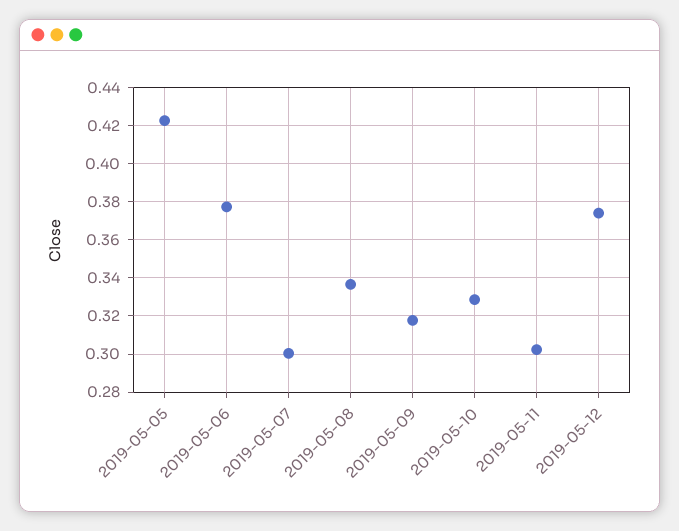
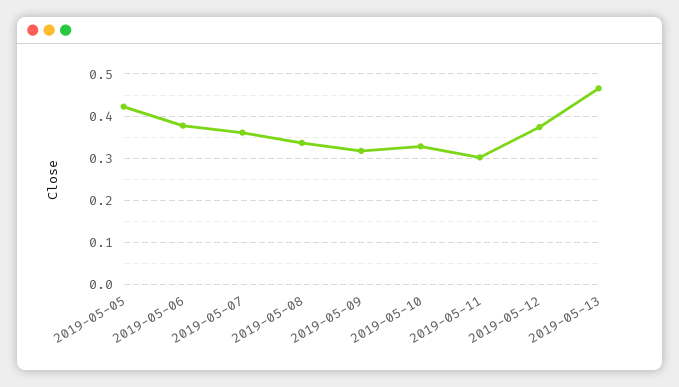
2019-05-07: 0.3 -> 0.36
2019-05-13: none -> 0.46

